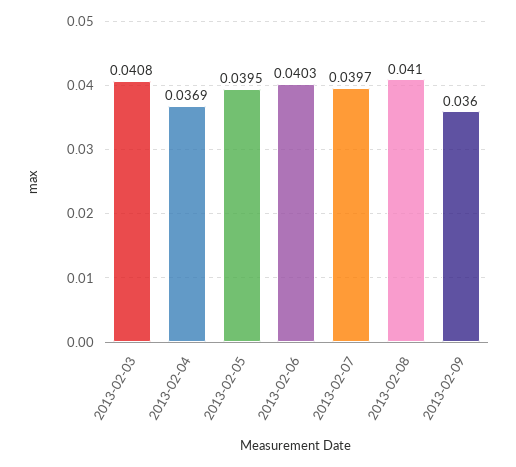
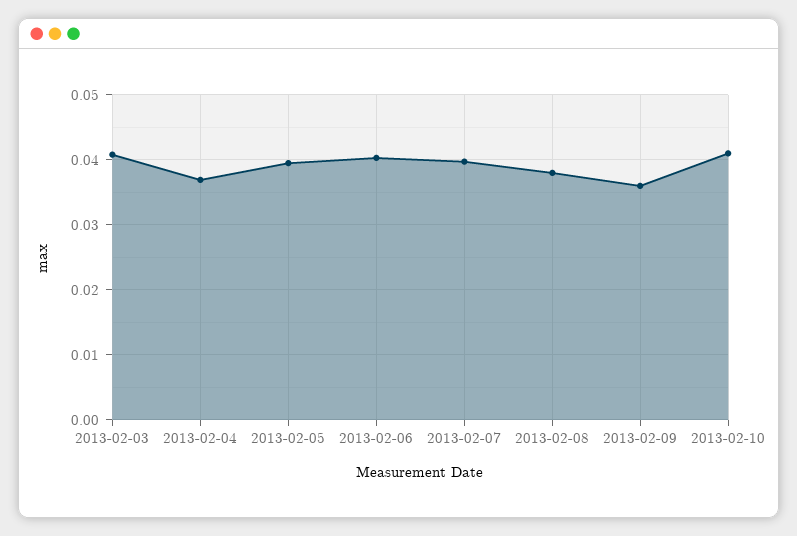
2013-02-08: 0.041 -> 0.038
2013-02-10: none -> 0.041

